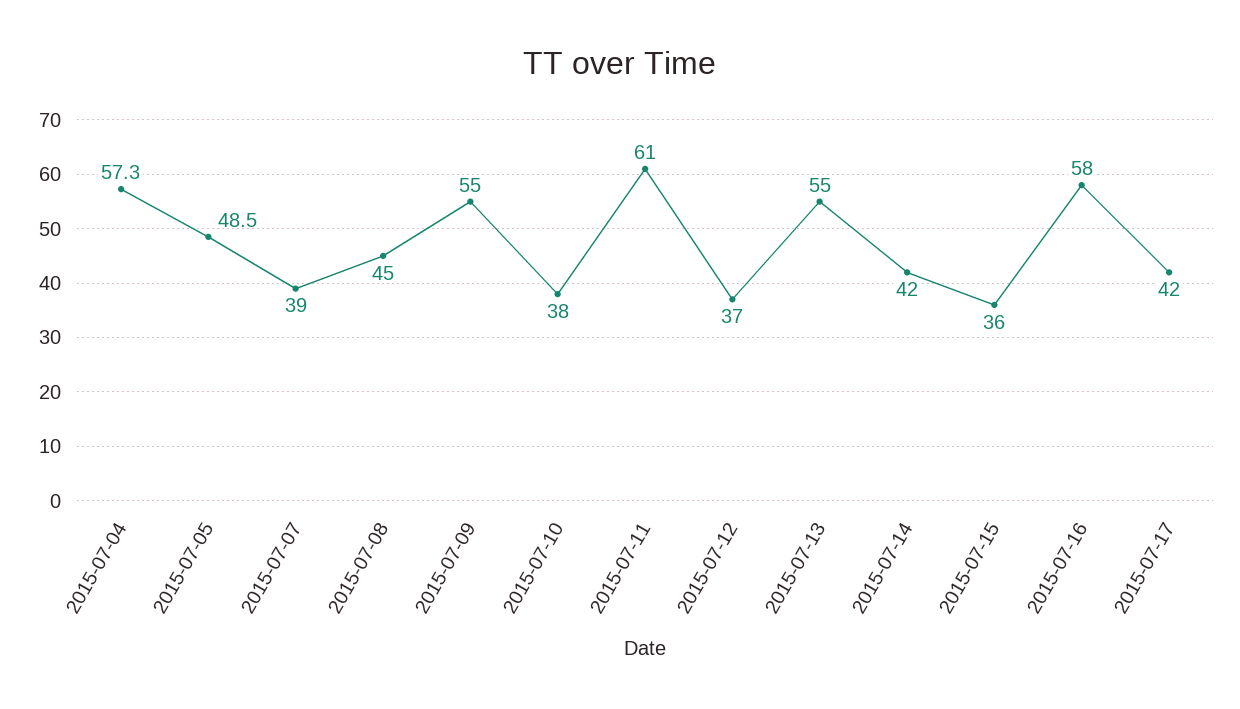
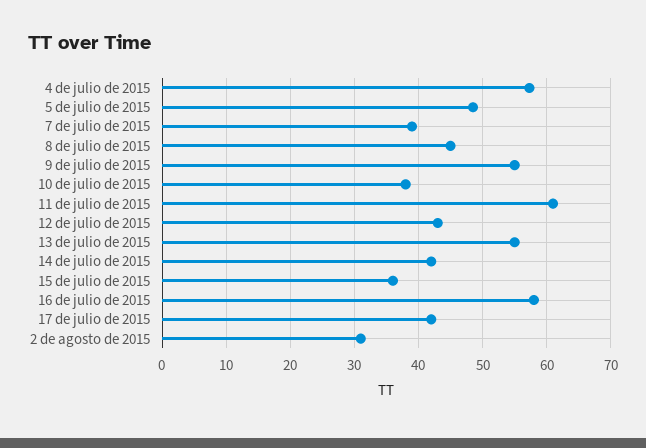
2015-07-12: 37 -> 43
2 de agosto de 2015: none -> 31

